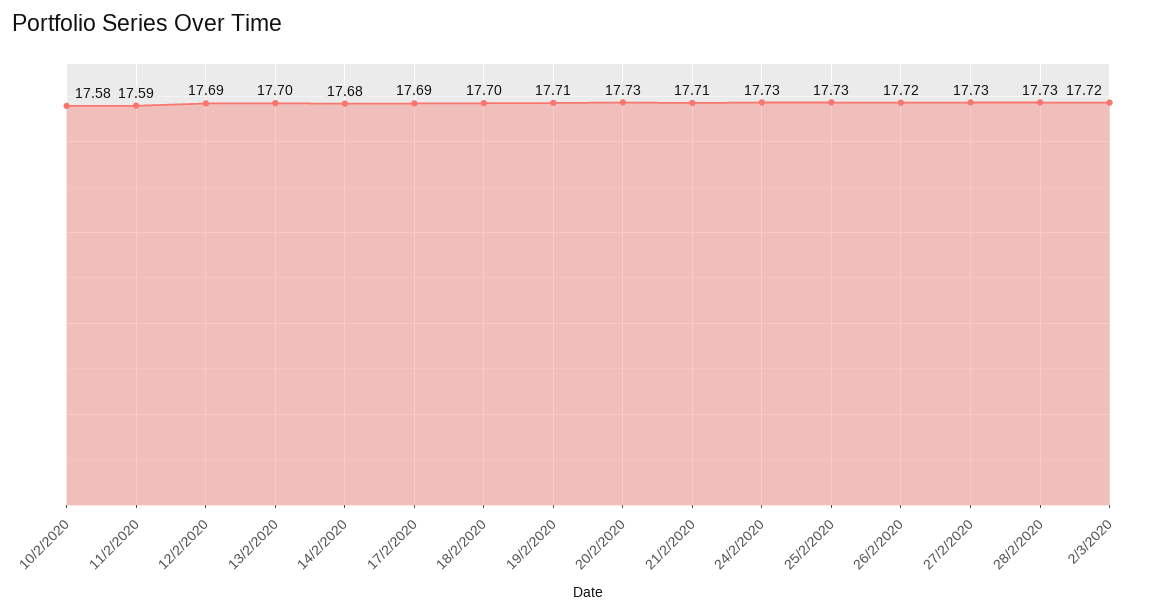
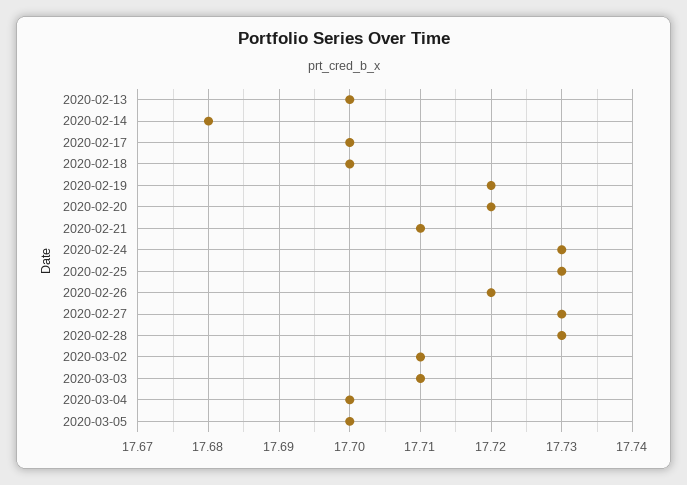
10/2/2020: 17.58 -> none
11/2/2020: 17.59 -> none
12/2/2020: 17.69 -> none
17/2/2020: 17.69 -> 17.7
19/2/2020: 17.71 -> 17.72
20/2/2020: 17.73 -> 17.72
2/3/2020: 17.72 -> 17.71
2020-03-03: none -> 17.71
2020-03-04: none -> 17.7
2020-03-05: none -> 17.7

